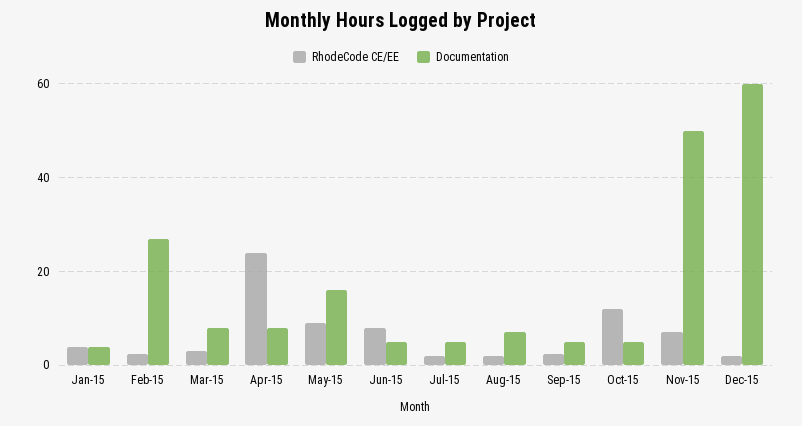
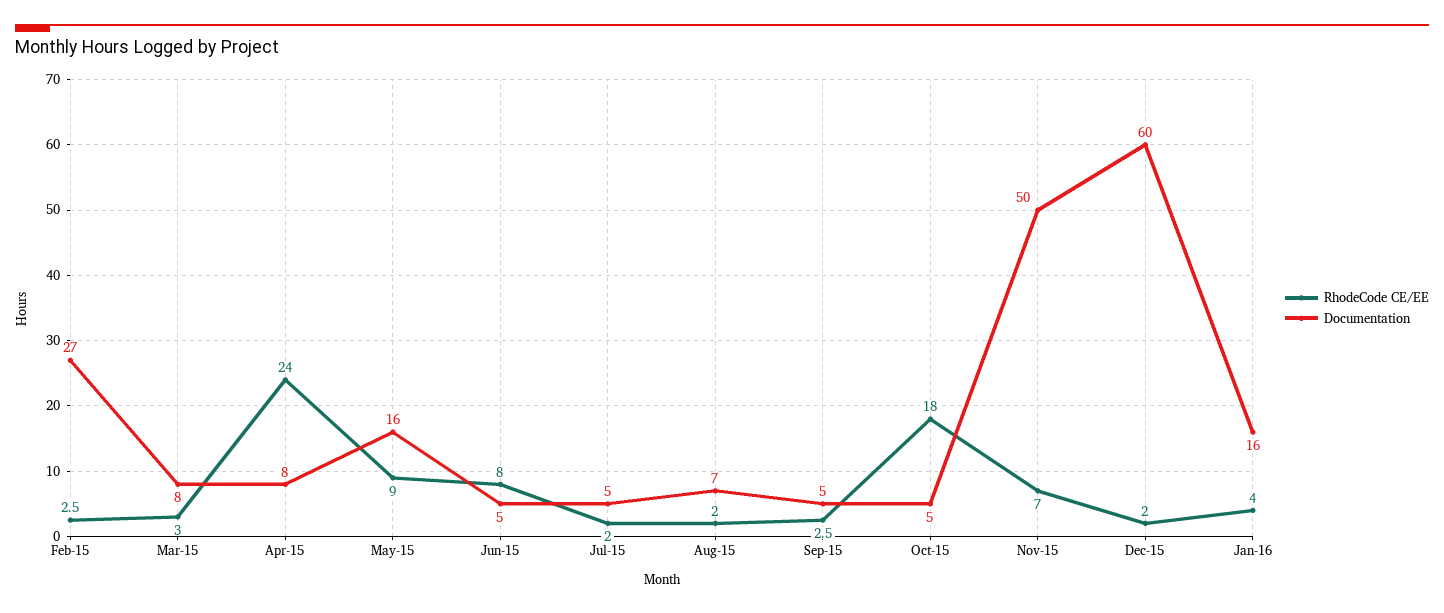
RhodeCode CE/EE, Jan-15: 4 -> none
Documentation, Jan-15: 4 -> none
RhodeCode CE/EE, Oct-15: 12 -> 18
RhodeCode CE/EE, Jan-16: none -> 4
Documentation, Jan-16: none -> 16

